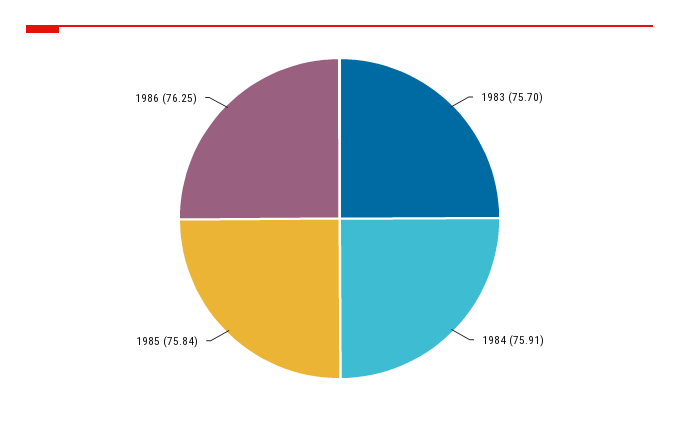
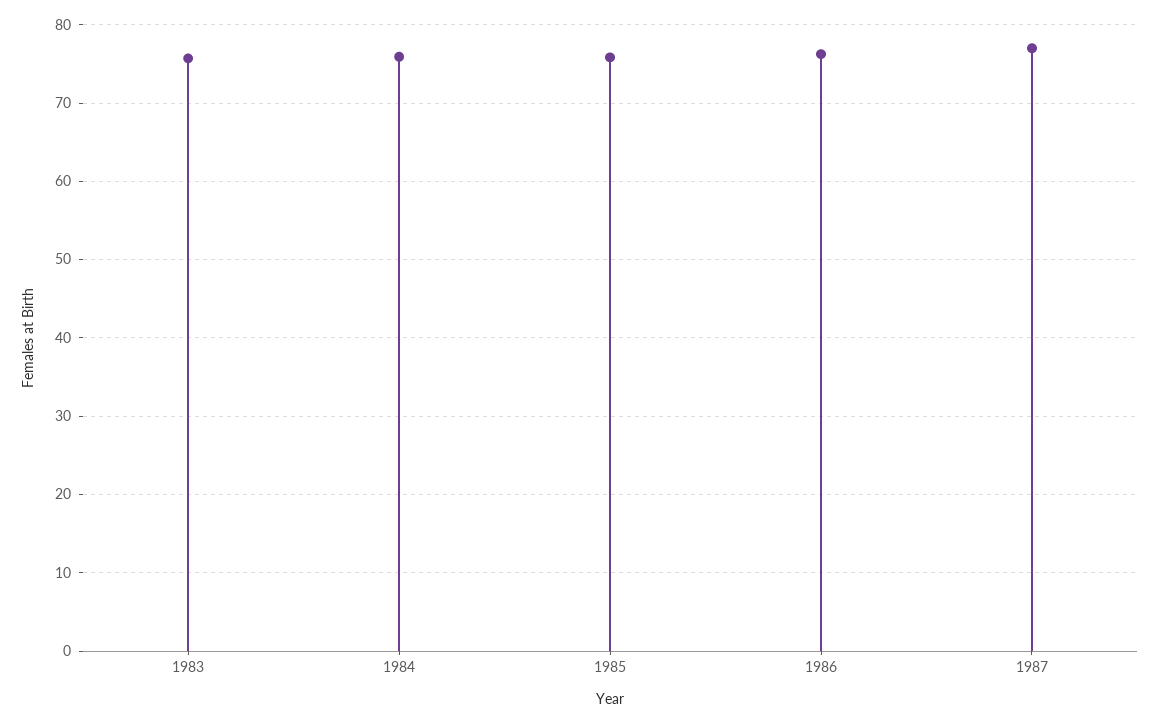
1987: none -> 77

